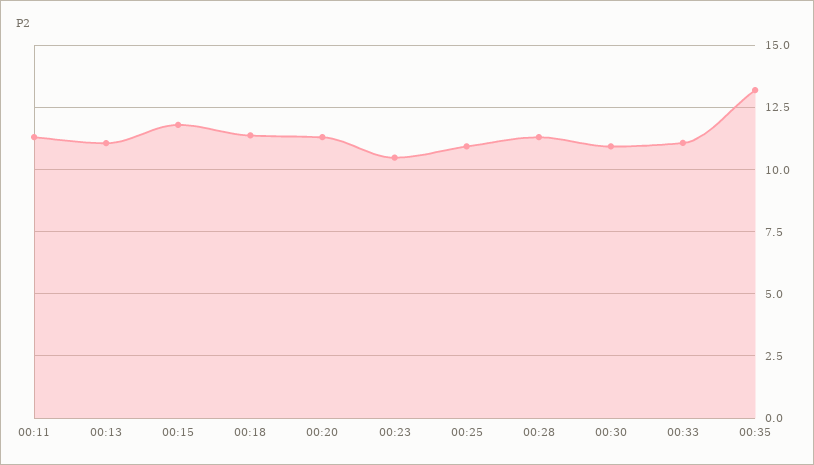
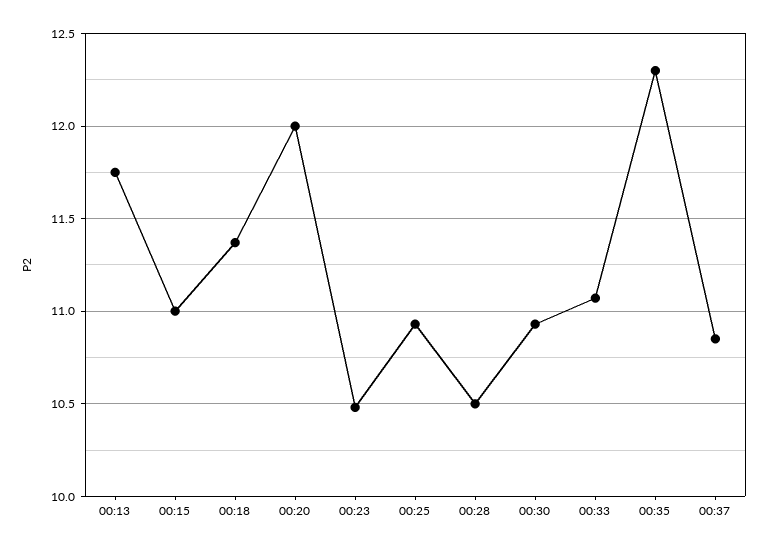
00:11: 11.25 -> none
00:13: 11 -> 11.75
00:15: 11.75 -> 11
00:20: 11.25 -> 12
00:28: 11.25 -> 10.5
00:35: 13.25 -> 12.3
00:37: none -> 10.85

